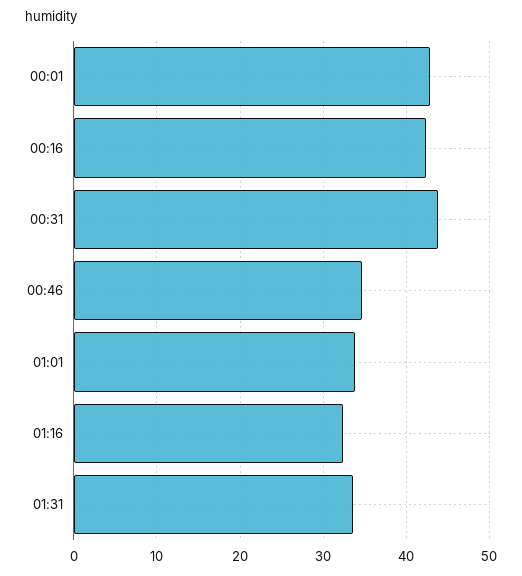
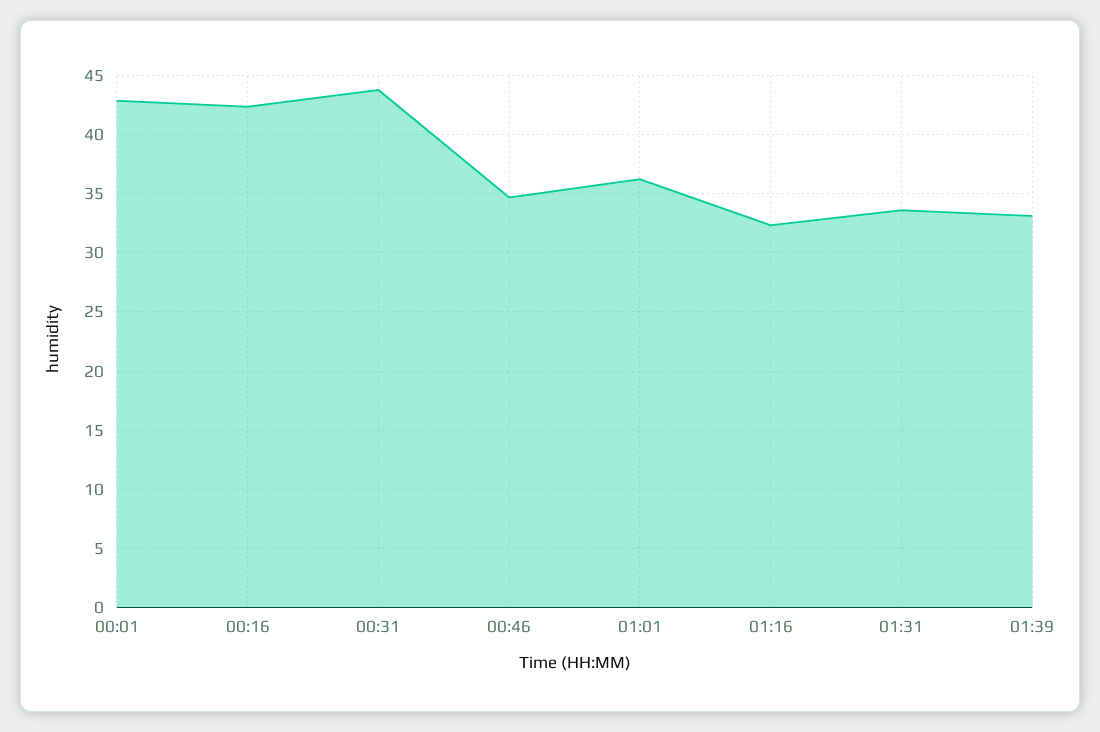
01:01: 34 -> 36
01:39: none -> 33

